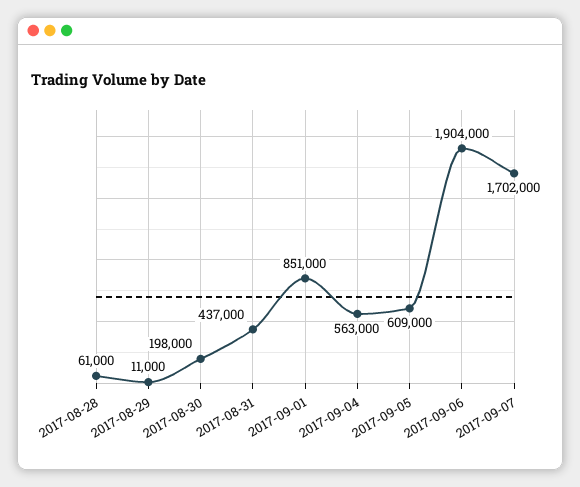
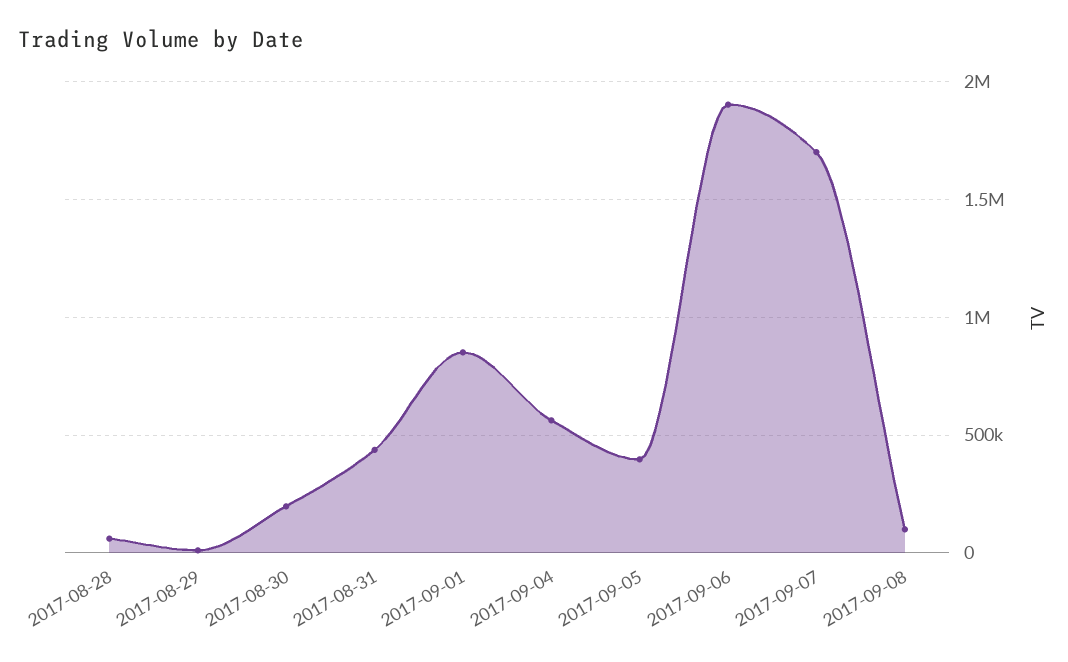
2017-09-05: 609000 -> 400000
2017-09-08: none -> 100000

